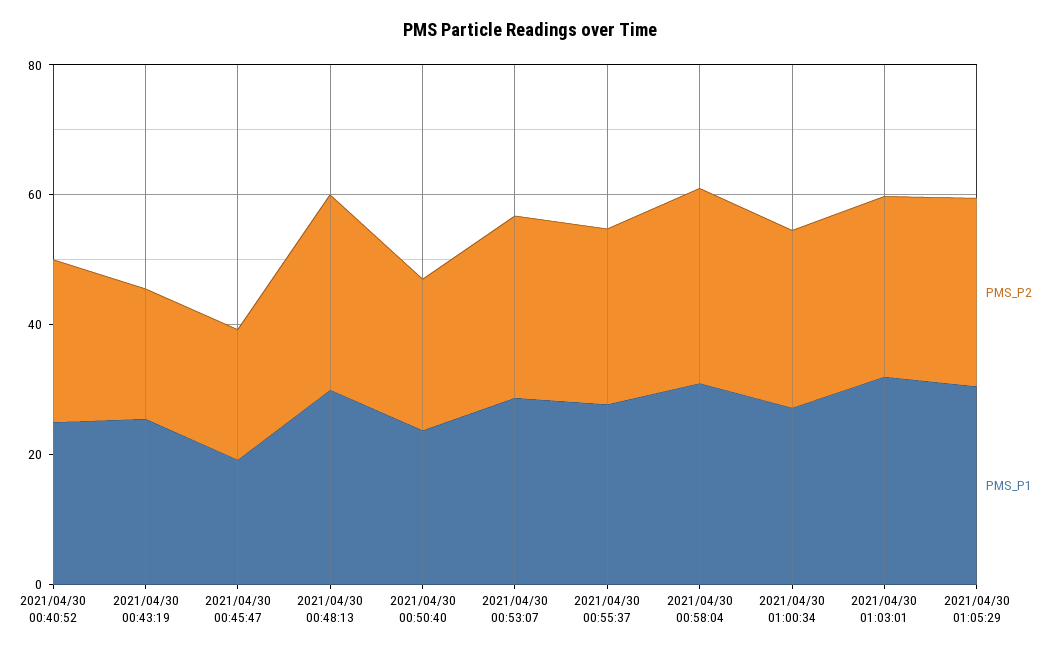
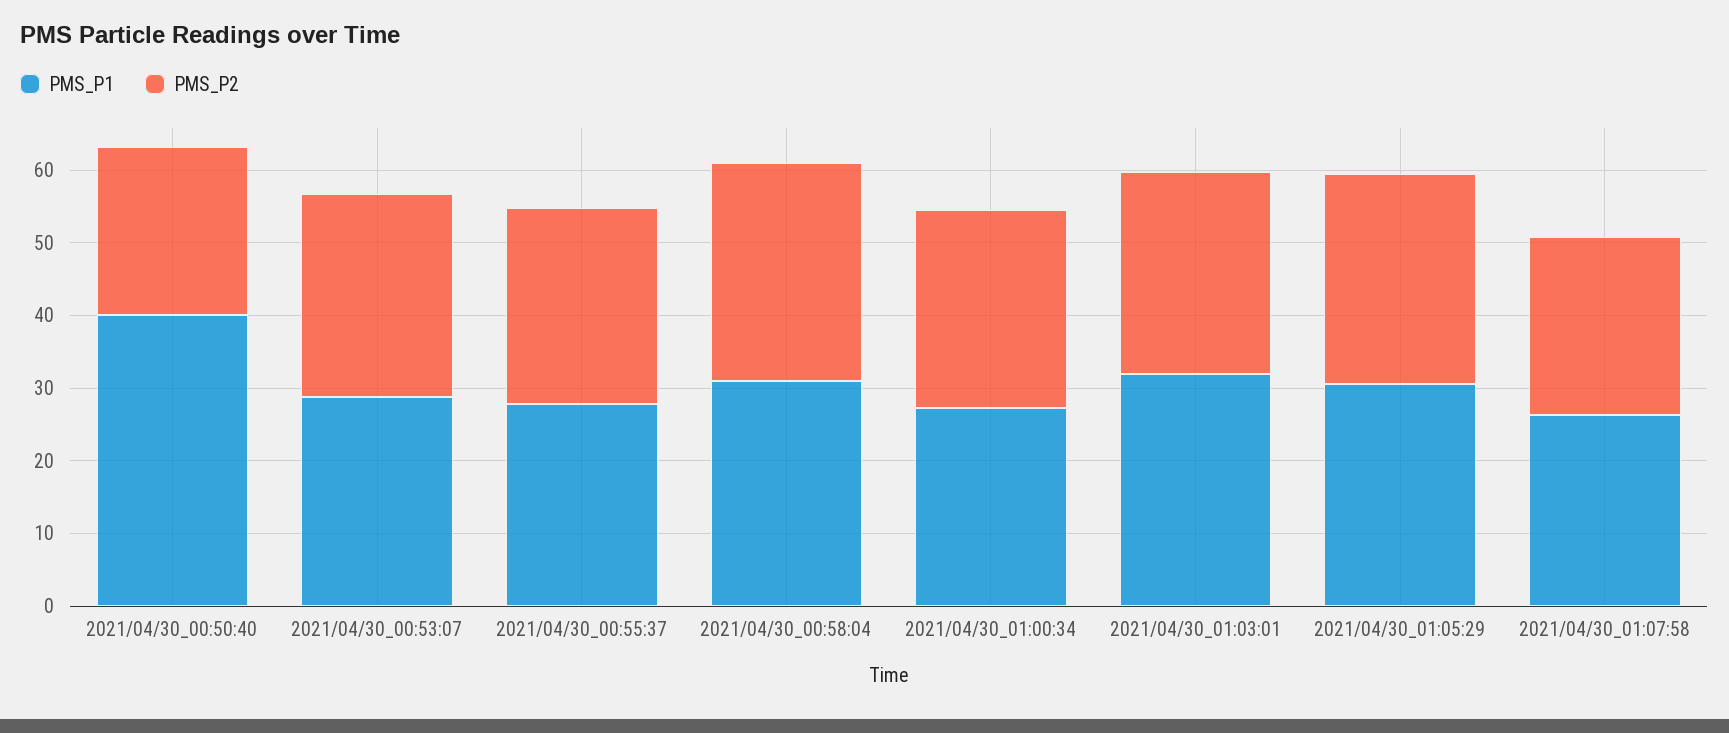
PMS_P2, 2021/04/30 00:40:52: 25 -> none
PMS_P1, 2021/04/30 00:40:52: 25 -> none
PMS_P2, 2021/04/30 00:43:19: 20 -> none
PMS_P1, 2021/04/30 00:43:19: 25 -> none
PMS_P2, 2021/04/30 00:45:47: 20 -> none
PMS_P1, 2021/04/30 00:45:47: 20 -> none
PMS_P2, 2021/04/30 00:48:13: 30 -> none
PMS_P1, 2021/04/30 00:48:13: 30 -> none
PMS_P1, 2021/04/30 00:50:40: 25 -> 40
PMS_P1, 2021/04/30_01:07:58: none -> 26
PMS_P2, 2021/04/30_01:07:58: none -> 24

